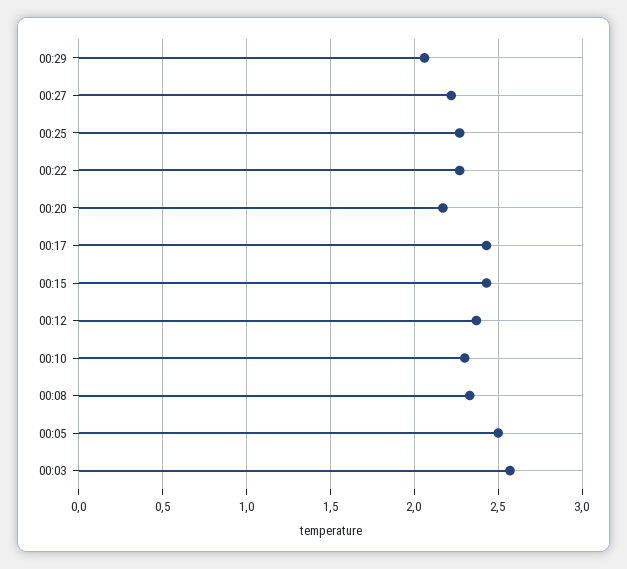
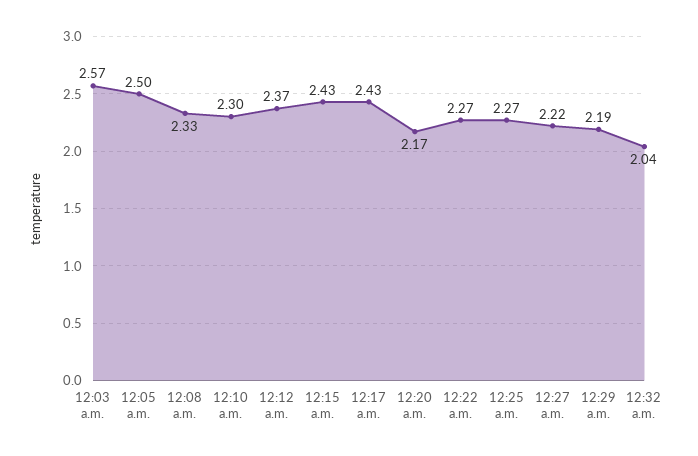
00:29: 2.05 -> 2.19
12:32 a.m.: none -> 2.04

